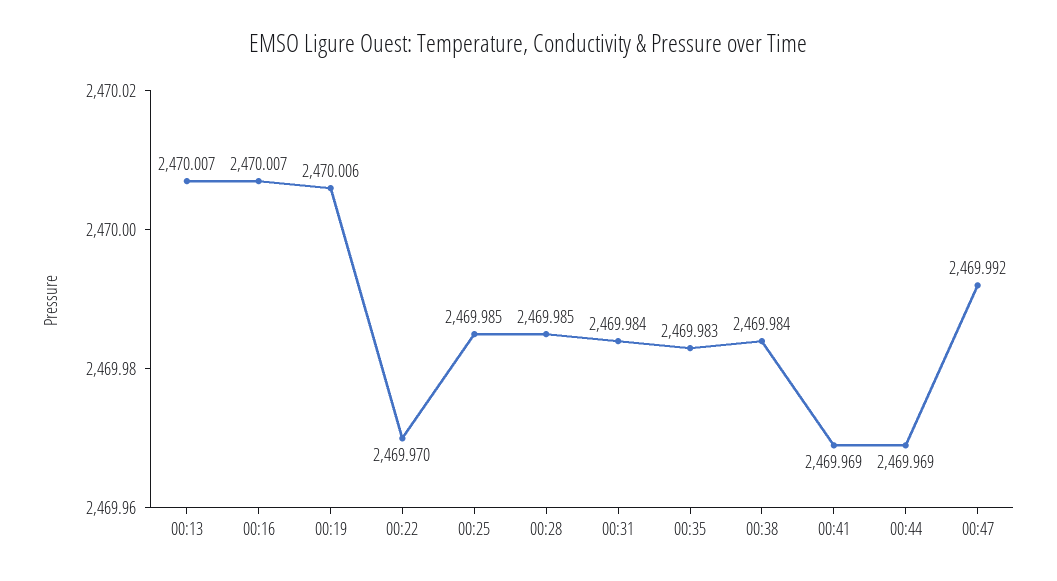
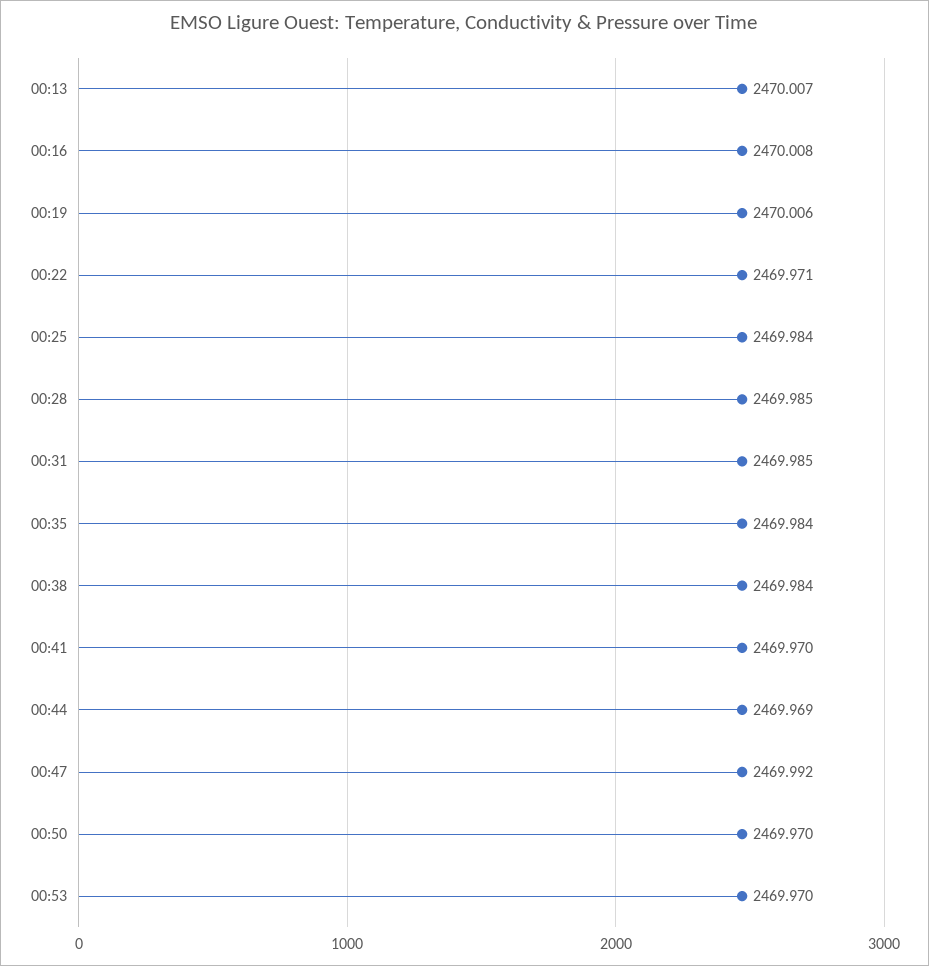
00:16: 2470.007 -> 2470.008
00:22: 2469.97 -> 2469.971
00:25: 2469.985 -> 2469.984
00:31: 2469.984 -> 2469.985
00:35: 2469.983 -> 2469.984
00:41: 2469.969 -> 2469.97
00:50: none -> 2469.97
00:53: none -> 2469.97

